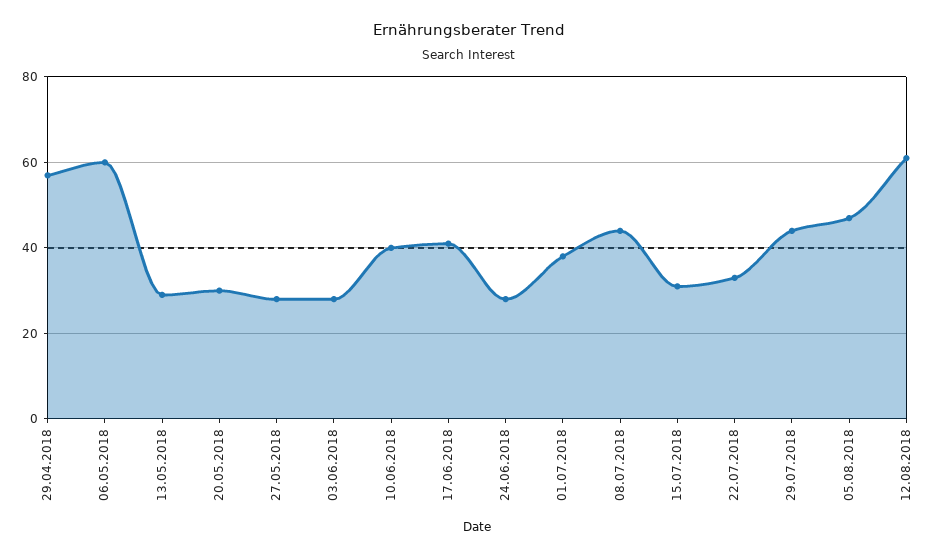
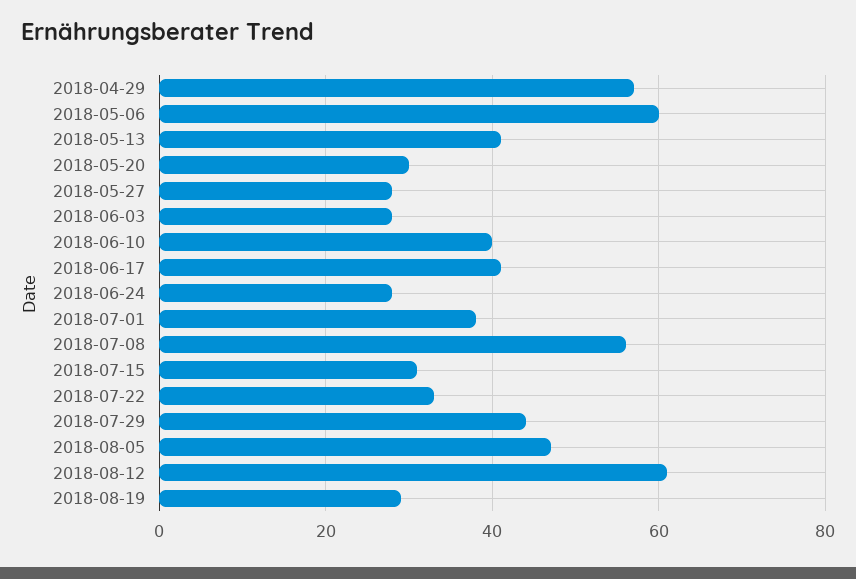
13.05.2018: 30 -> 40
08.07.2018: 45 -> 55
2018-08-19: none -> 30

